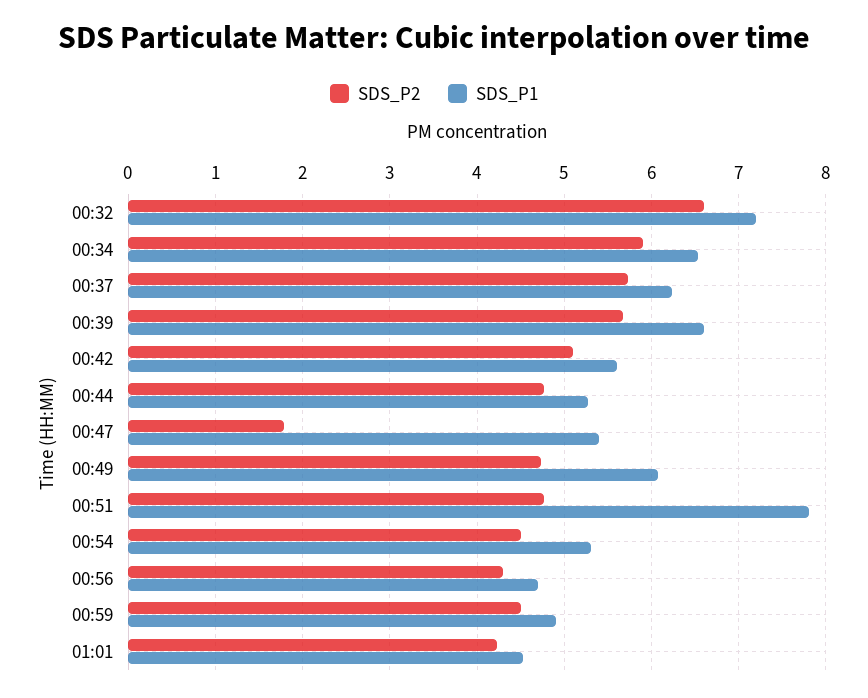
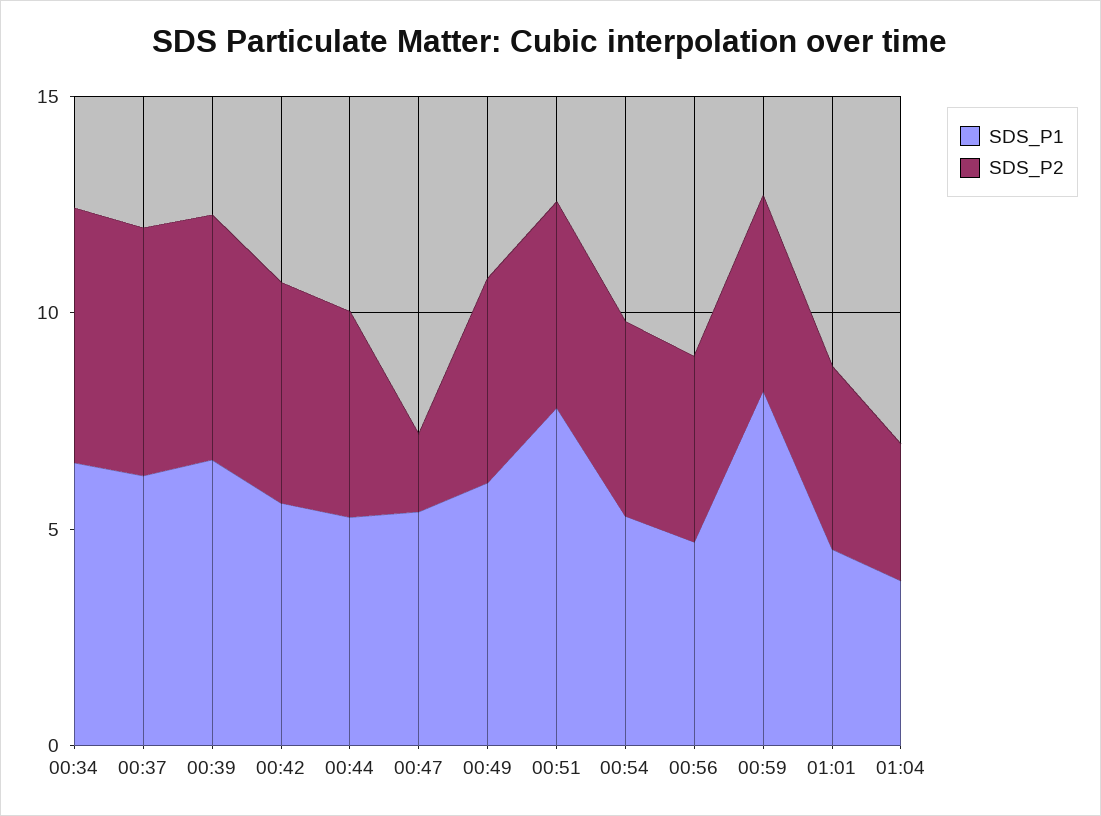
SDS_P2, 00:32: 6.6 -> none
SDS_P1, 00:32: 7.2 -> none
SDS_P1, 00:59: 4.9 -> 8
SDS_P1, 01:04: none -> 4
SDS_P2, 01:04: none -> 3

